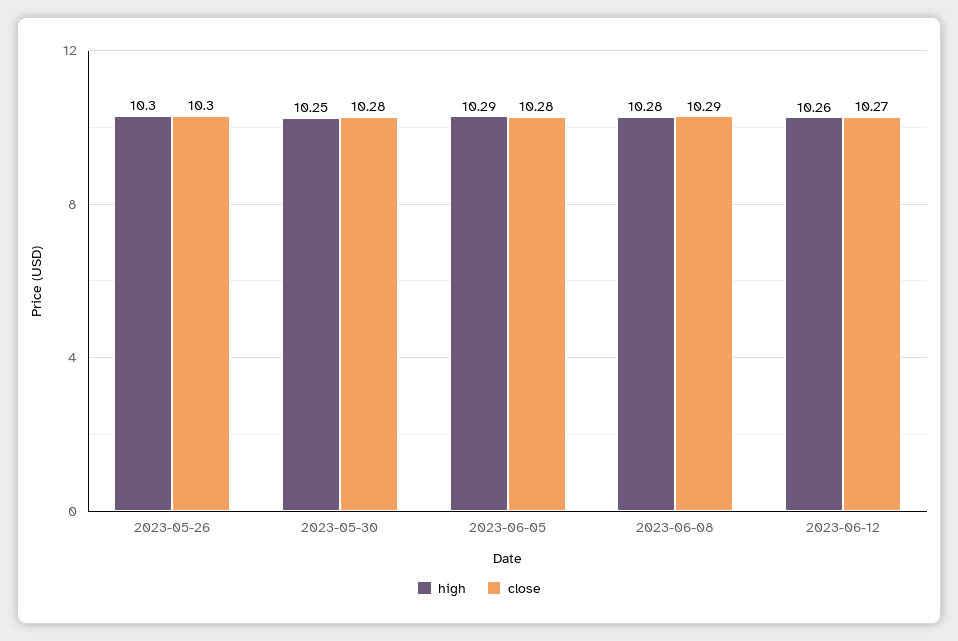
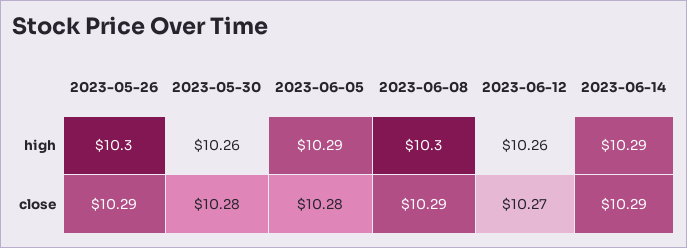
close, 2023-05-26: 10.3 -> 10.29
high, 2023-05-30: 10.25 -> 10.26
high, 2023-06-08: 10.28 -> 10.3
high, 2023-06-14: none -> 10.29
close, 2023-06-14: none -> 10.29

